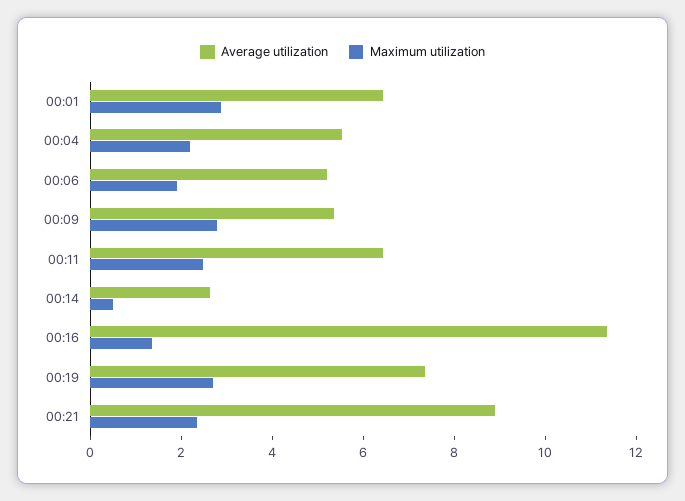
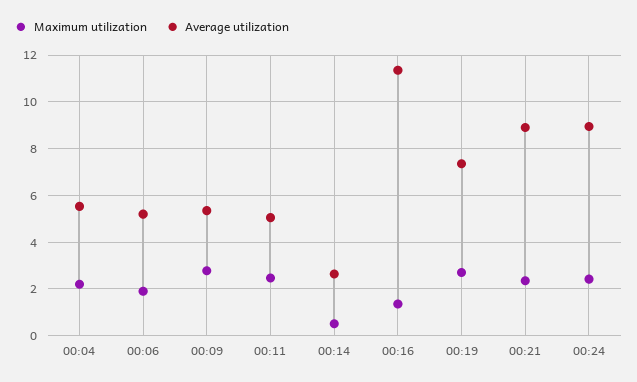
Average utilization, 00:01: 6.5 -> none
Maximum utilization, 00:01: 3 -> none
Average utilization, 00:11: 6.5 -> 5
Maximum utilization, 00:24: none -> 2.5
Average utilization, 00:24: none -> 9

